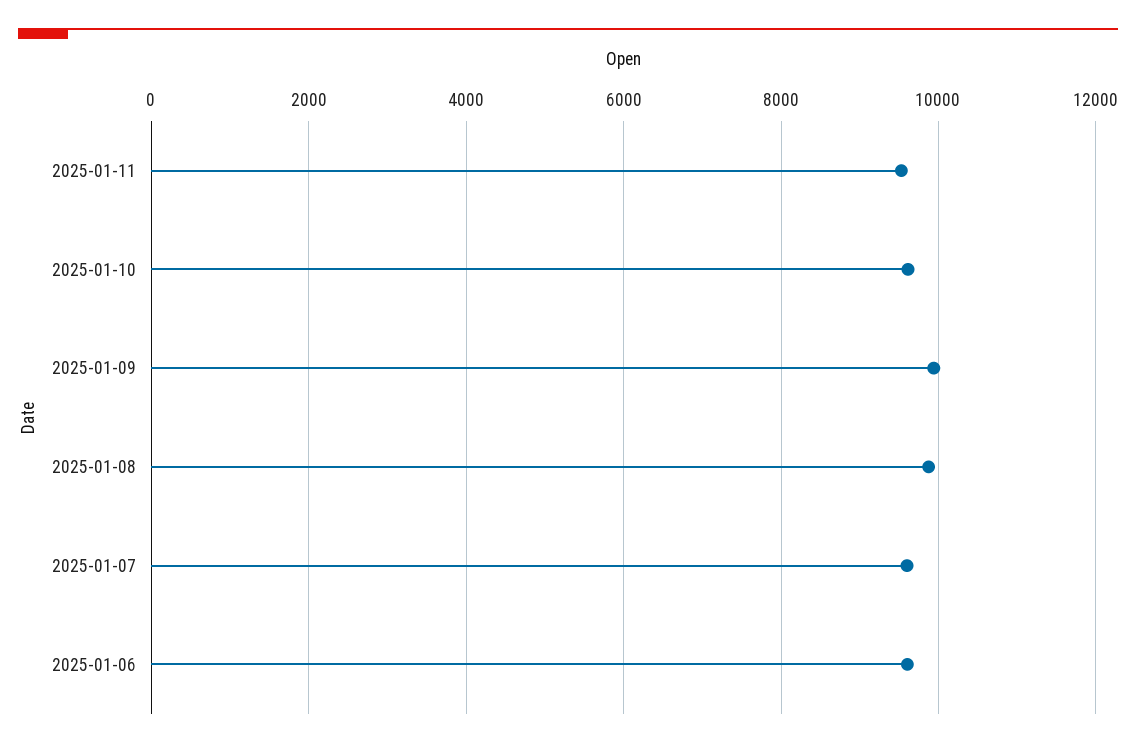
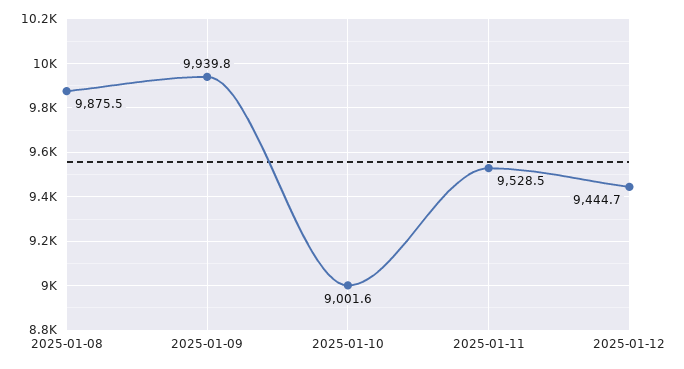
2025-01-10: 9600 -> 9001.6
2025-01-07: 9600 -> none
2025-01-06: 9600 -> none
2025-01-12: none -> 9444.7

